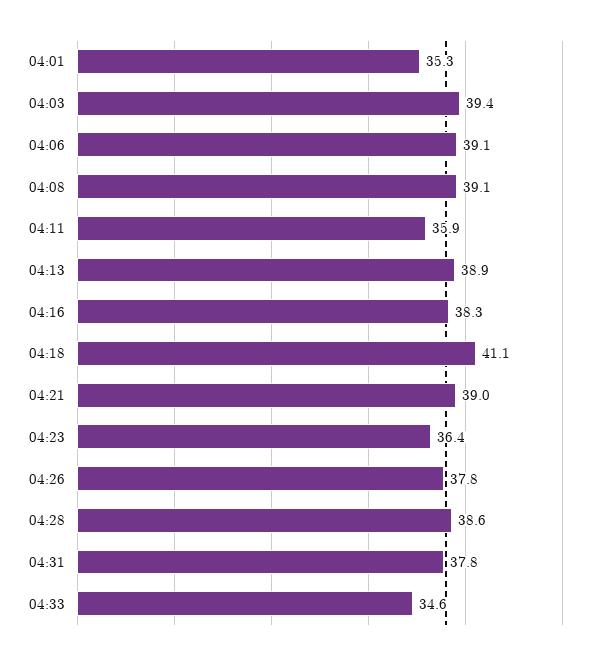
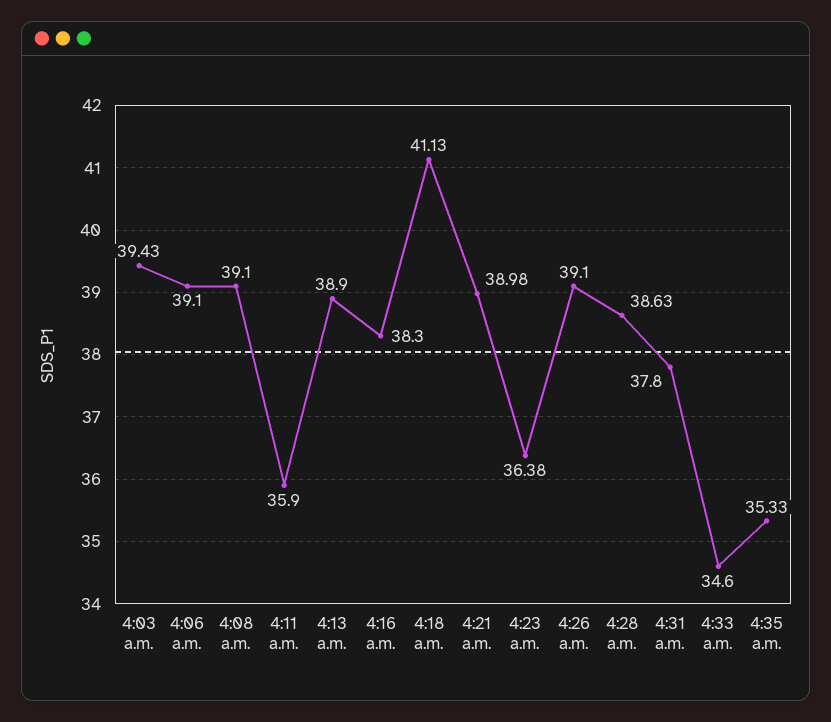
04:01: 35.3 -> none
04:26: 37.8 -> 39.1
4:35 a.m.: none -> 35.33

